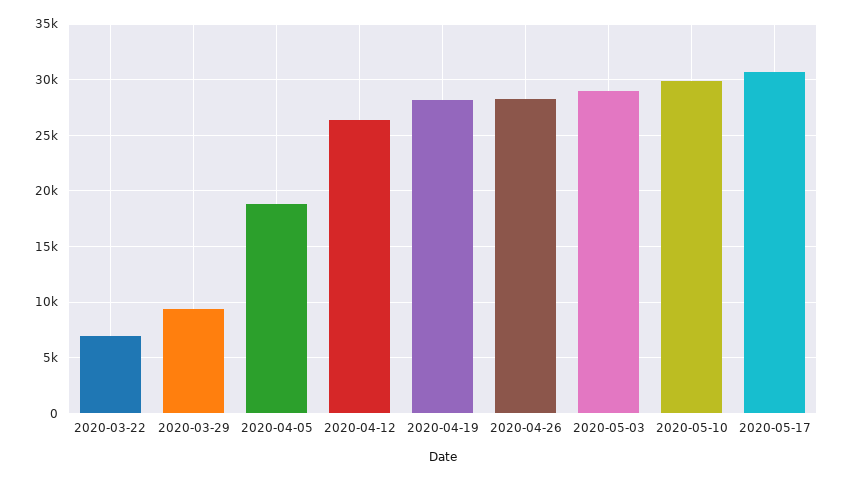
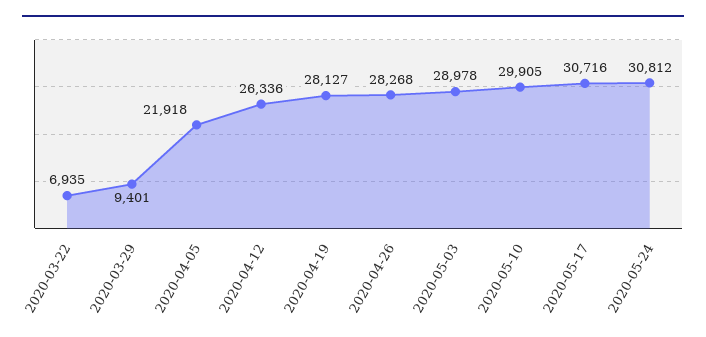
2020-04-05: 19000 -> 21918
2020-05-24: none -> 30812

